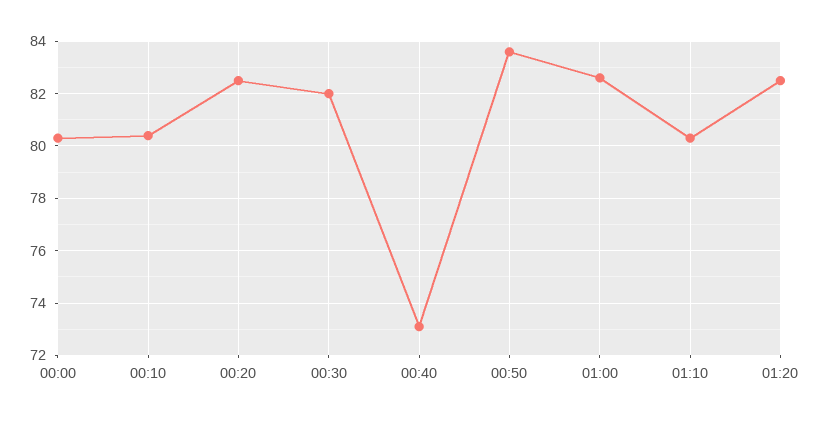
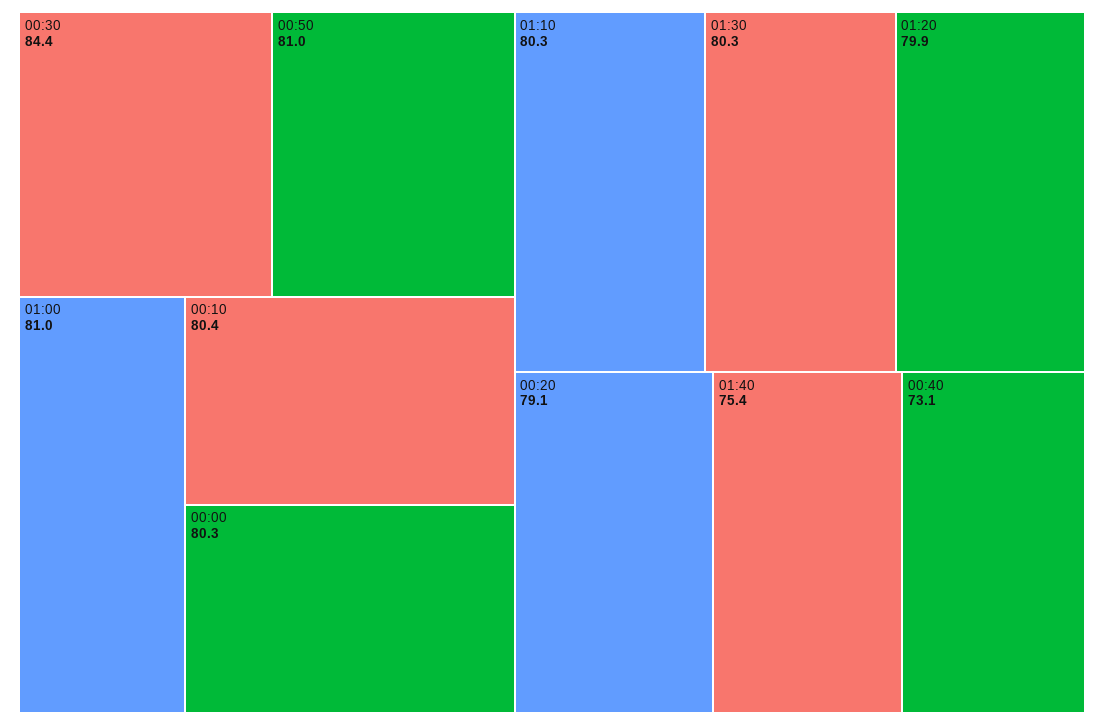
00:20: 82.5 -> 79.1
00:30: 82 -> 84.4
00:50: 83.5 -> 81
01:00: 82.5 -> 81
01:20: 82.5 -> 79.9
01:30: none -> 80.3
01:40: none -> 75.4

